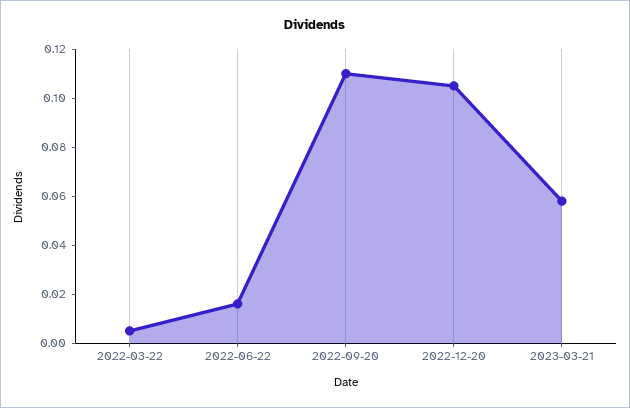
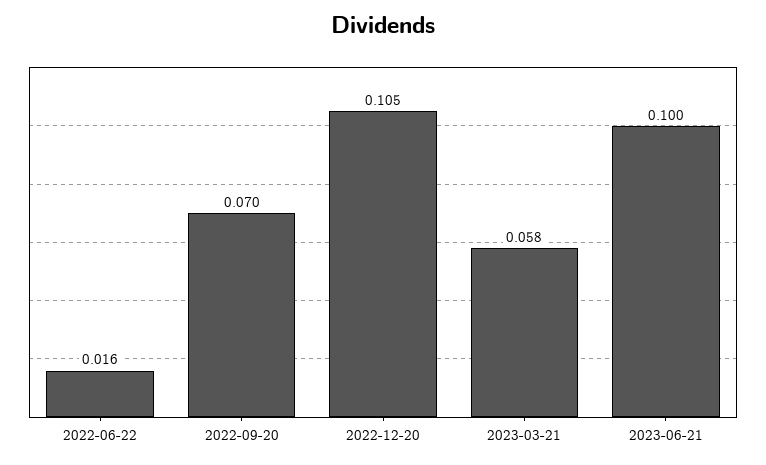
2022-03-22: 0.005 -> none
2022-09-20: 0.11 -> 0.07
2023-06-21: none -> 0.1

